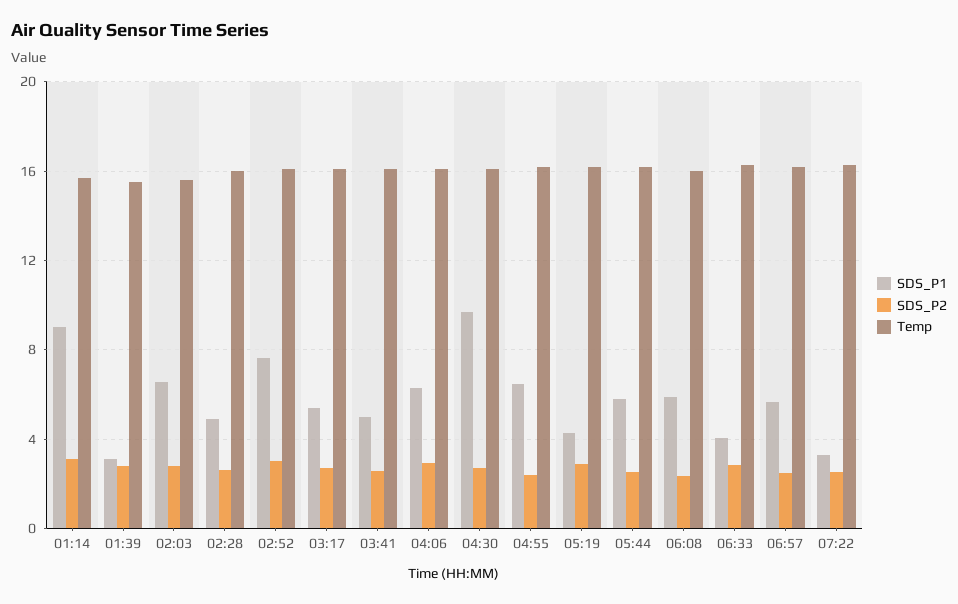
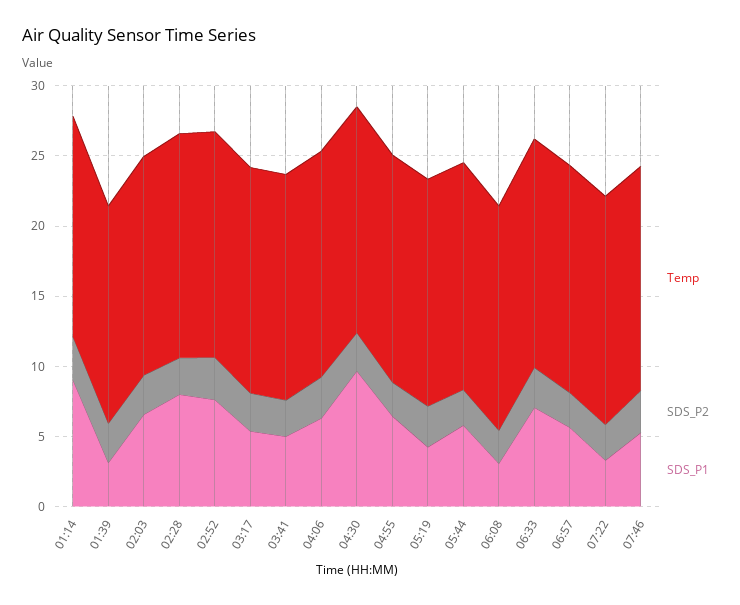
SDS_P1, 02:28: 5 -> 8
SDS_P1, 06:08: 6 -> 3
SDS_P1, 06:33: 4 -> 7
Temp, 07:46: none -> 16
SDS_P2, 07:46: none -> 3
SDS_P1, 07:46: none -> 5

